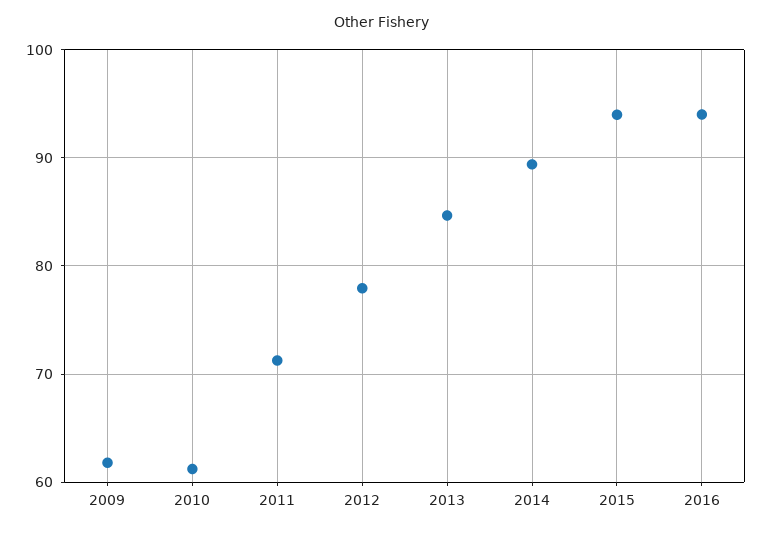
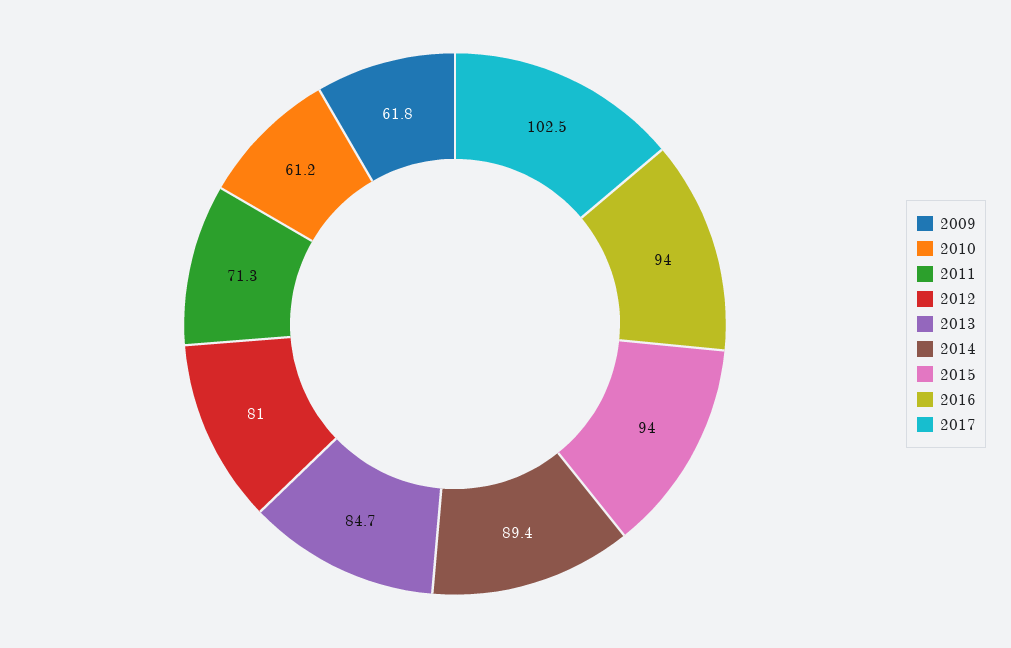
2012: 78 -> 81
2017: none -> 102.5

